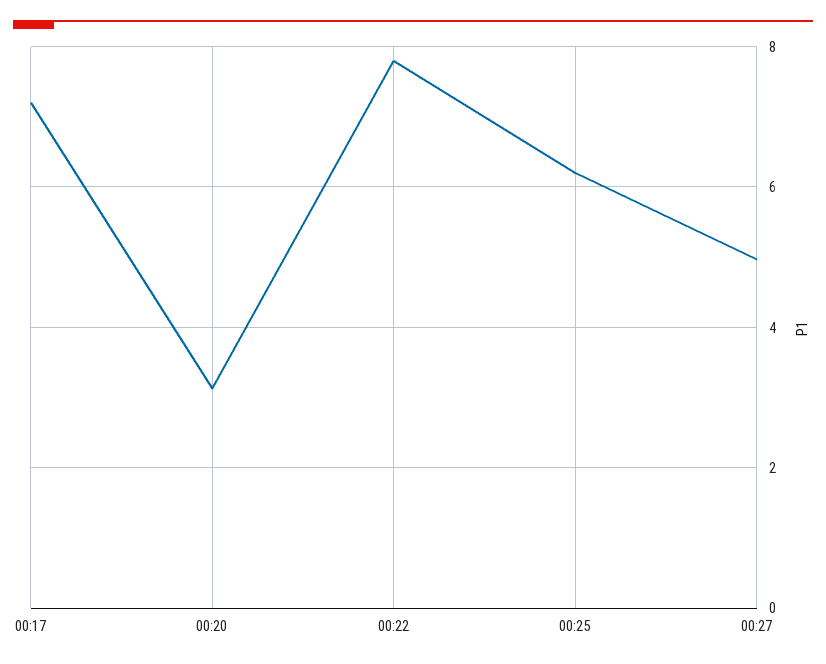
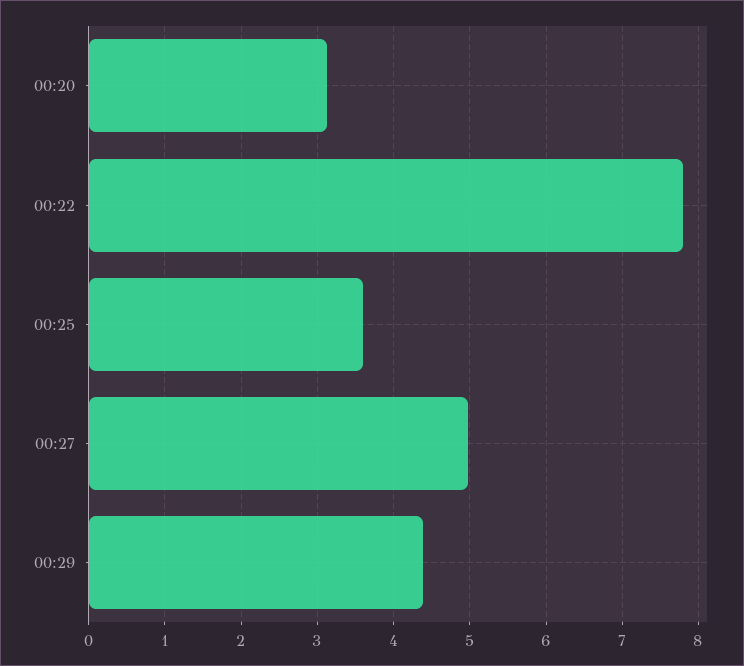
00:17: 7.2 -> none
00:25: 6.2 -> 3.6
00:29: none -> 4.4

